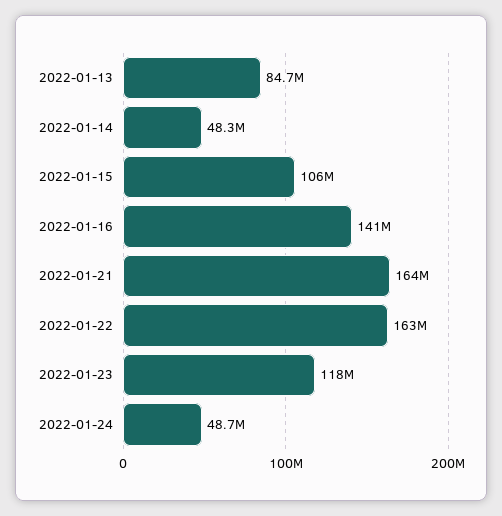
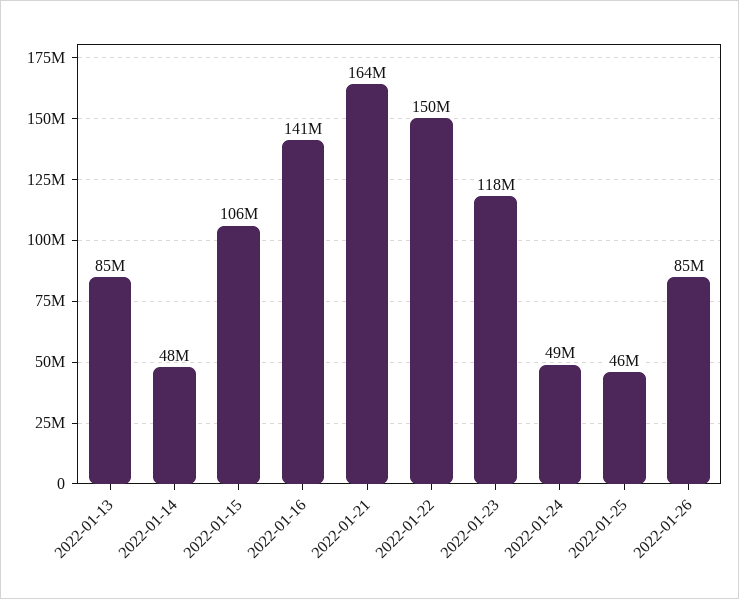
2022-01-22: 163000000 -> 150000000
2022-01-25: none -> 46000000
2022-01-26: none -> 85000000

